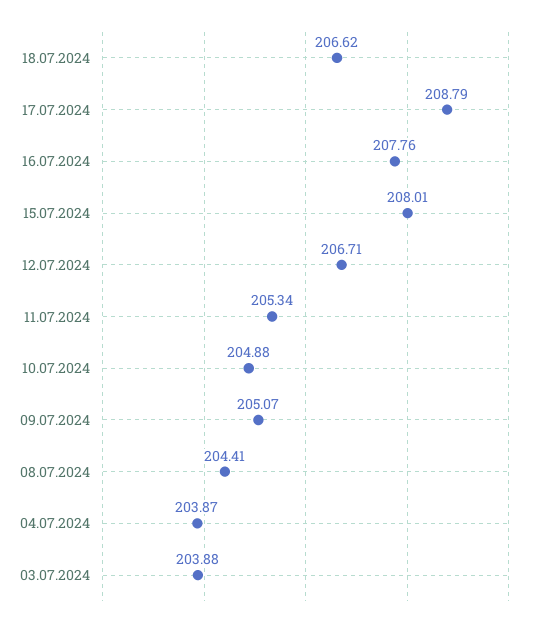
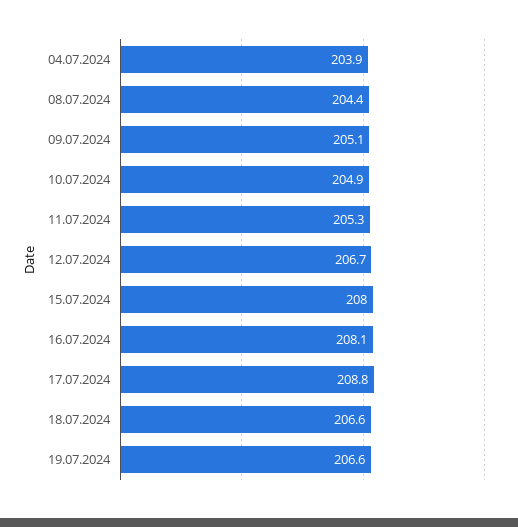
16.07.2024: 207.76 -> 208.1
03.07.2024: 203.88 -> none
19.07.2024: none -> 206.6

